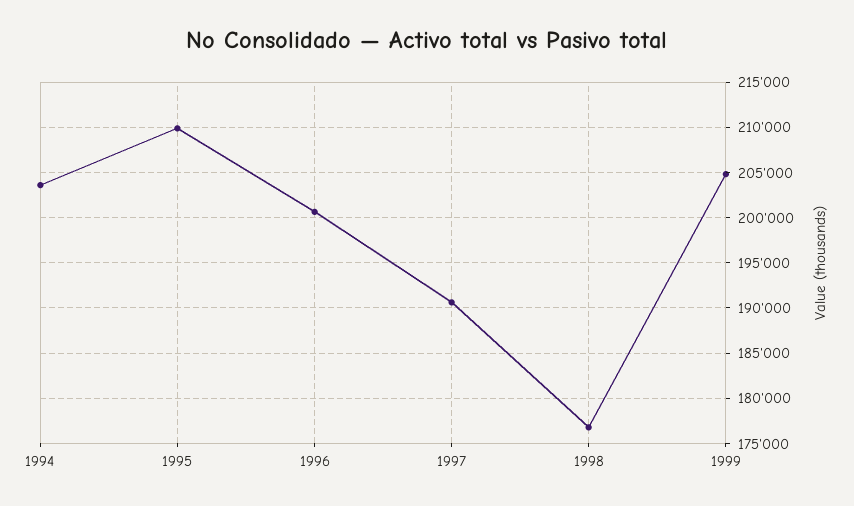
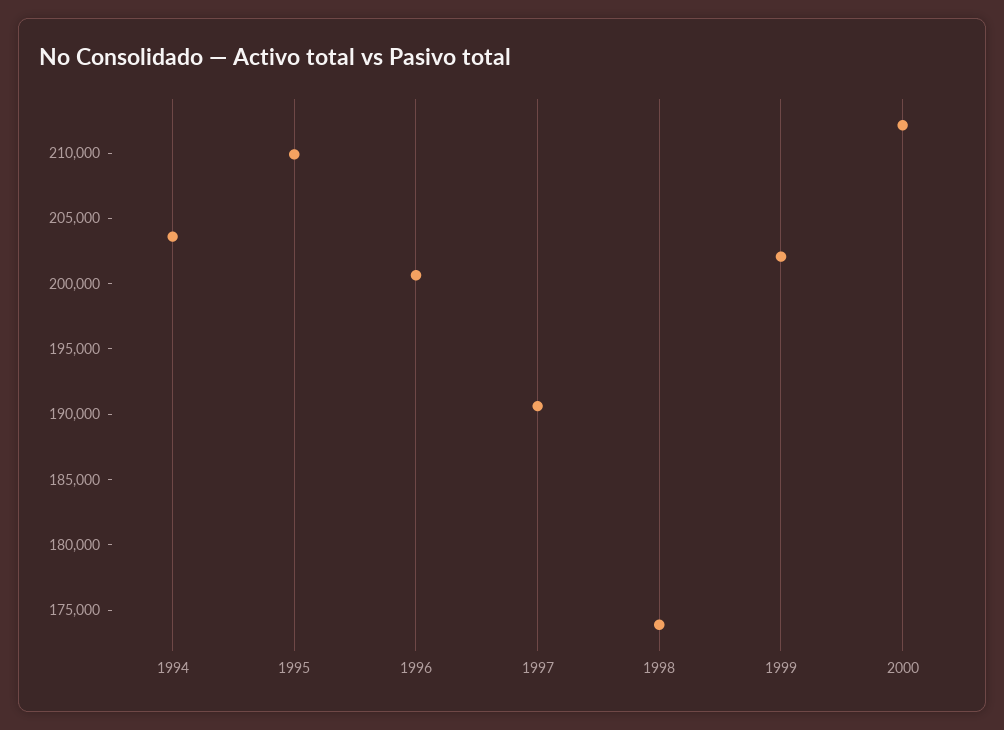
1998: 177000 -> 174000
1999: 205000 -> 202000
2000: none -> 212000

